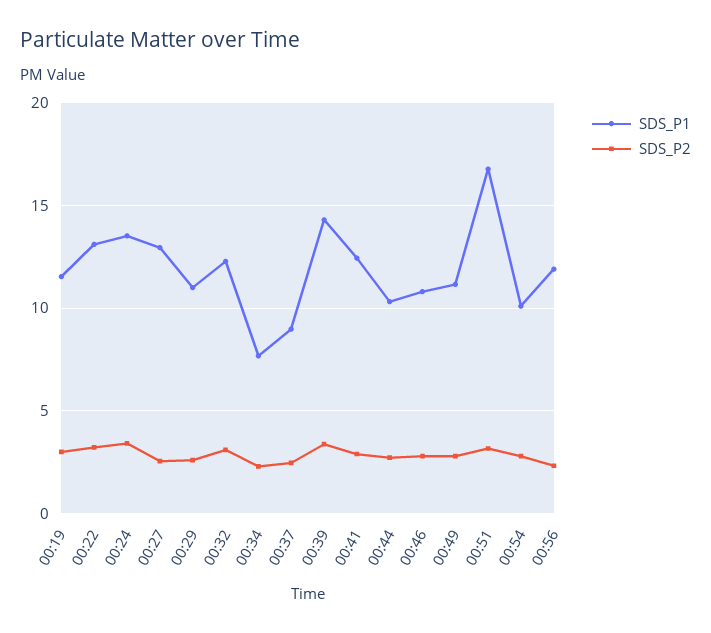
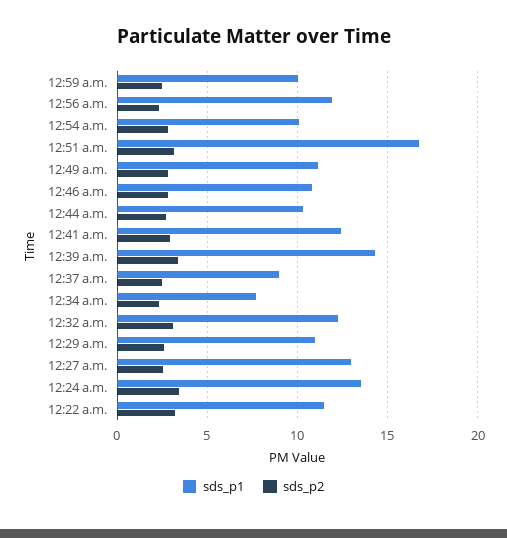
SDS_P1, 00:19: 11.5 -> none
SDS_P2, 00:19: 3 -> none
SDS_P1, 00:22: 13 -> 11.5
SDS_P1, 12:59 a.m.: none -> 10
SDS_P2, 12:59 a.m.: none -> 2.5

